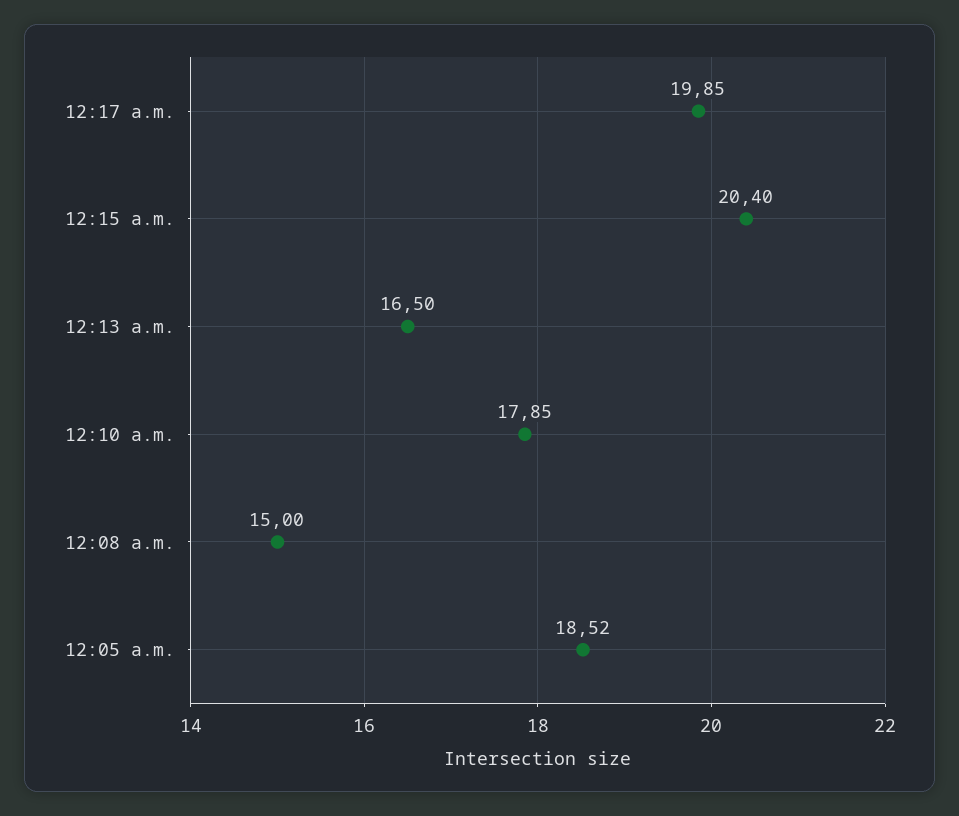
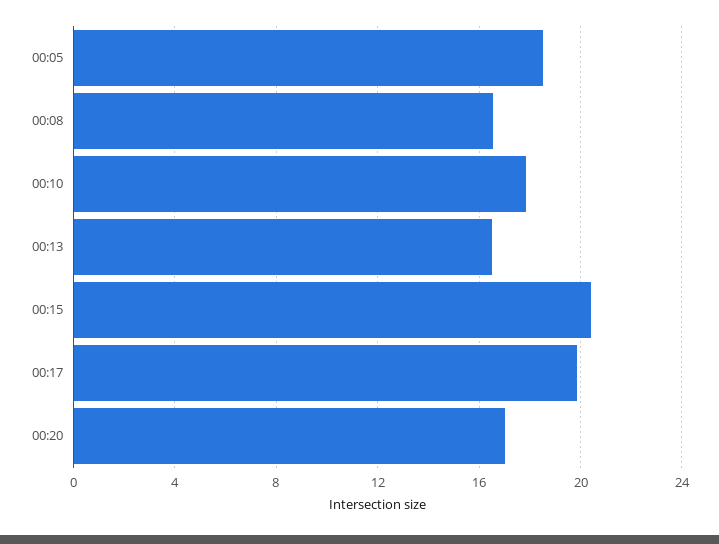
12:08 a.m.: 15 -> 16.5
00:20: none -> 17

